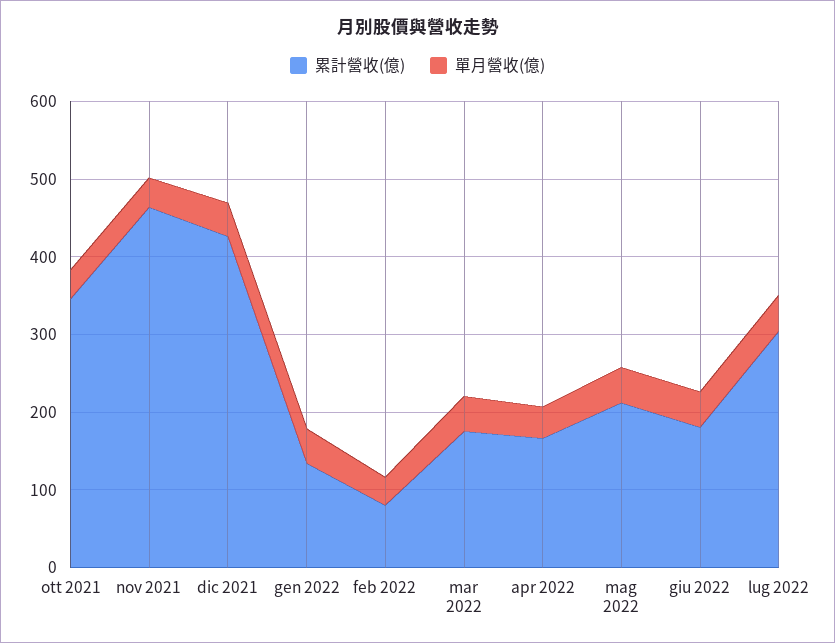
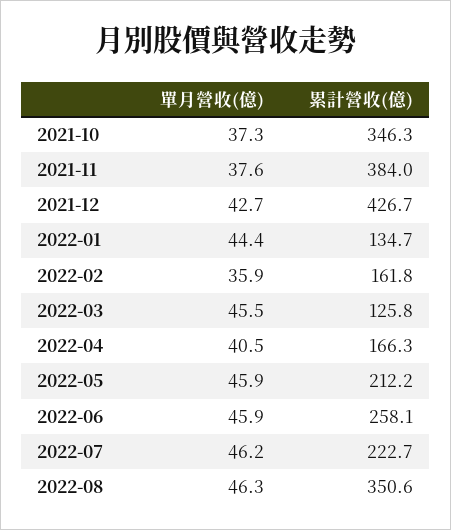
累計營收(億), nov 2021: 460 -> 384
累計營收(億), feb 2022: 80 -> 161.8
累計營收(億), mar 2022: 180 -> 125.8
累計營收(億), giu 2022: 180 -> 258.1
累計營收(億), lug 2022: 300 -> 222.7
單月營收(億), 2022-08: none -> 46.3
累計營收(億), 2022-08: none -> 350.6

